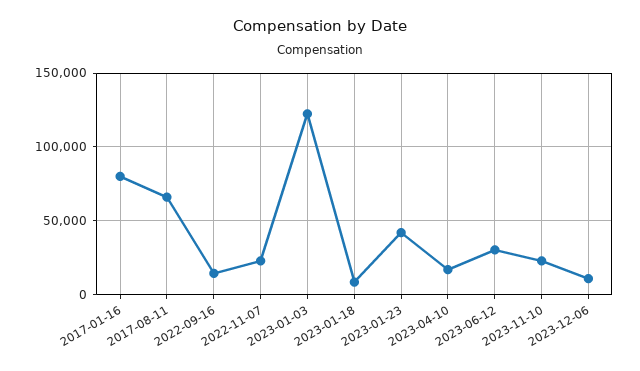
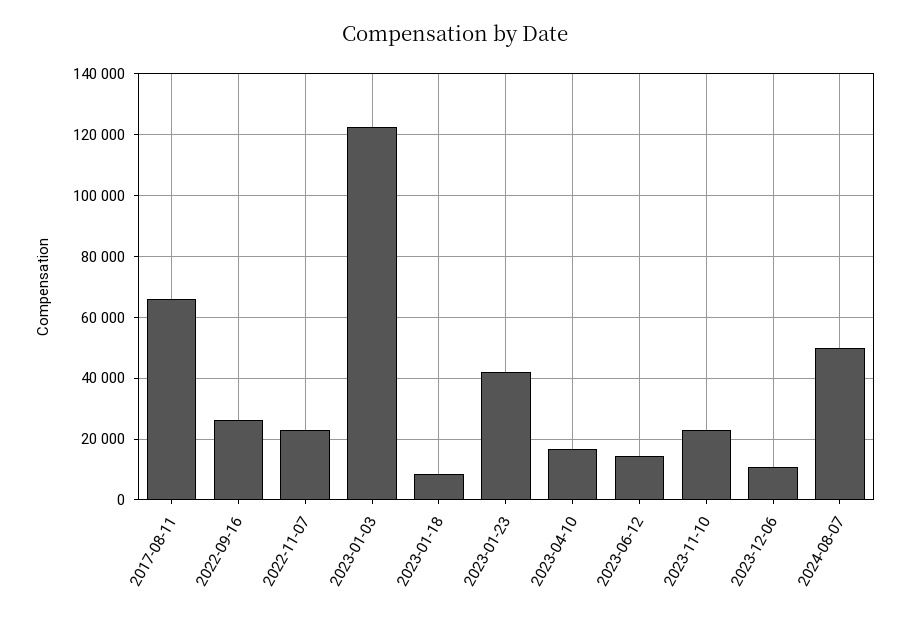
2017-01-16: 80000 -> none
2022-09-16: 15000 -> 26000
2023-06-12: 30000 -> 14000
2024-08-07: none -> 50000

